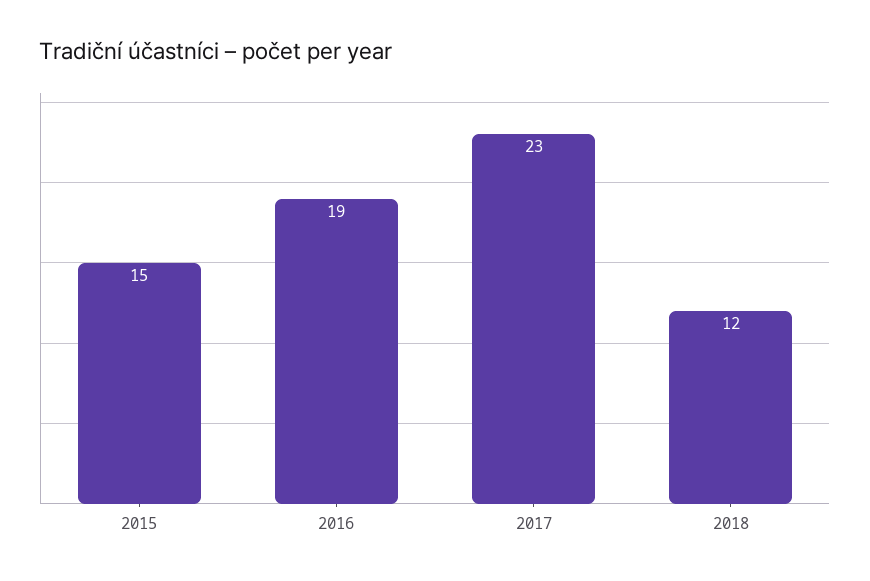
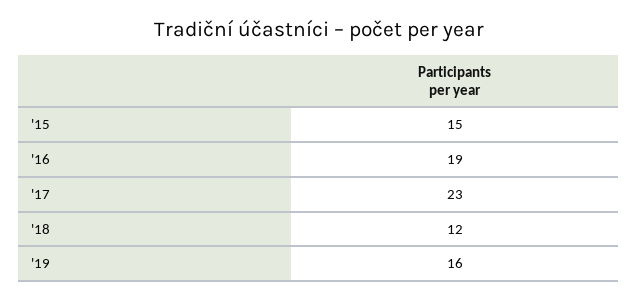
'19: none -> 16

